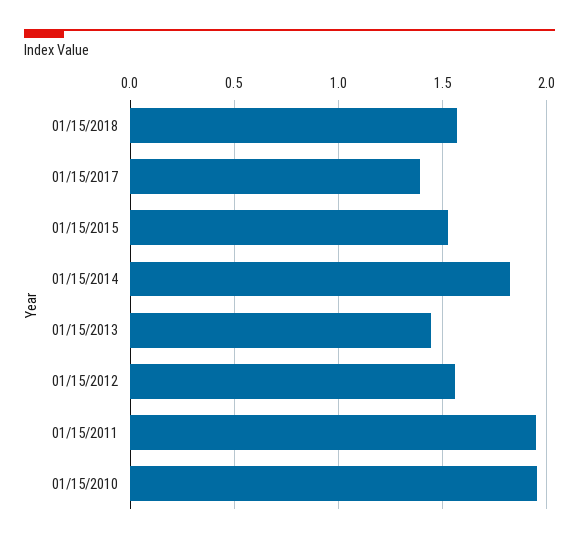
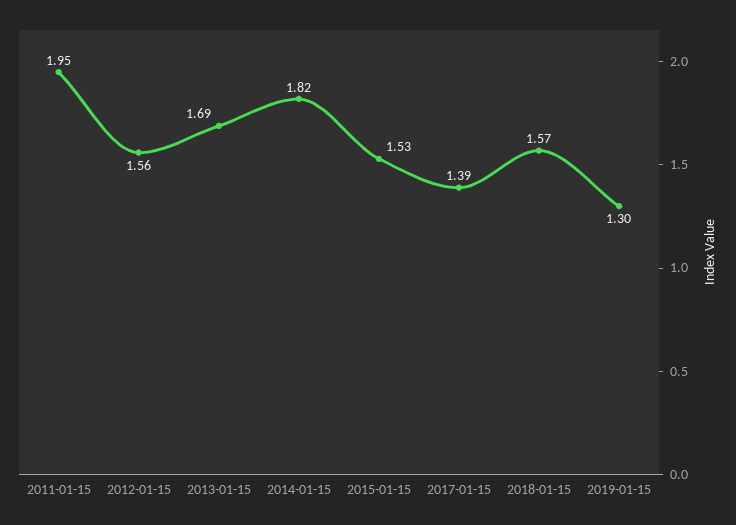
01/15/2013: 1.45 -> 1.69
01/15/2010: 1.95 -> none
2019-01-15: none -> 1.3

